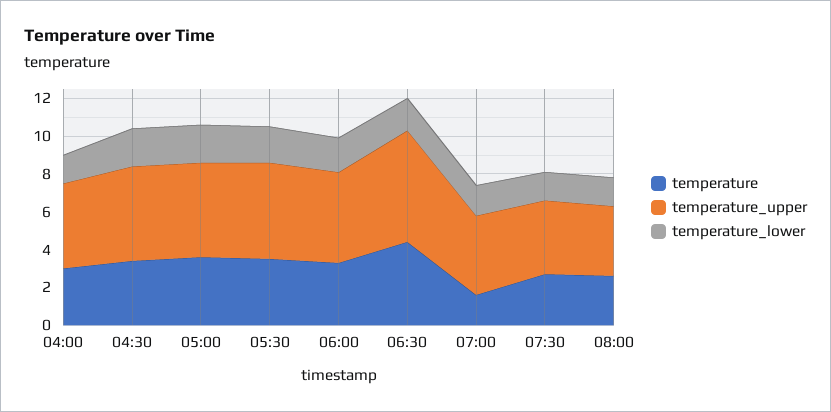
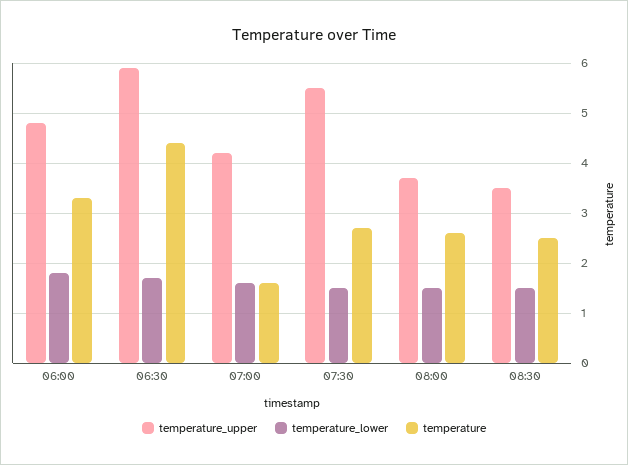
temperature, 04:00: 3 -> none
temperature_upper, 04:00: 4.5 -> none
temperature_lower, 04:00: 1.5 -> none
temperature, 04:30: 3.5 -> none
temperature_upper, 04:30: 5 -> none
temperature_lower, 04:30: 2 -> none
temperature, 05:00: 3.5 -> none
temperature_upper, 05:00: 5 -> none
temperature_lower, 05:00: 2 -> none
temperature, 05:30: 3.5 -> none
temperature_upper, 05:30: 5 -> none
temperature_lower, 05:30: 2 -> none
temperature_upper, 07:30: 4 -> 5.5
temperature_upper, 08:30: none -> 3.5
temperature_lower, 08:30: none -> 1.5
temperature, 08:30: none -> 2.5

